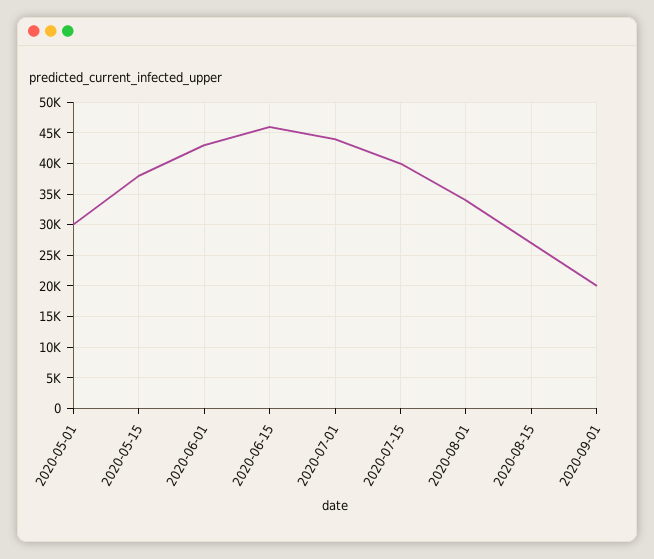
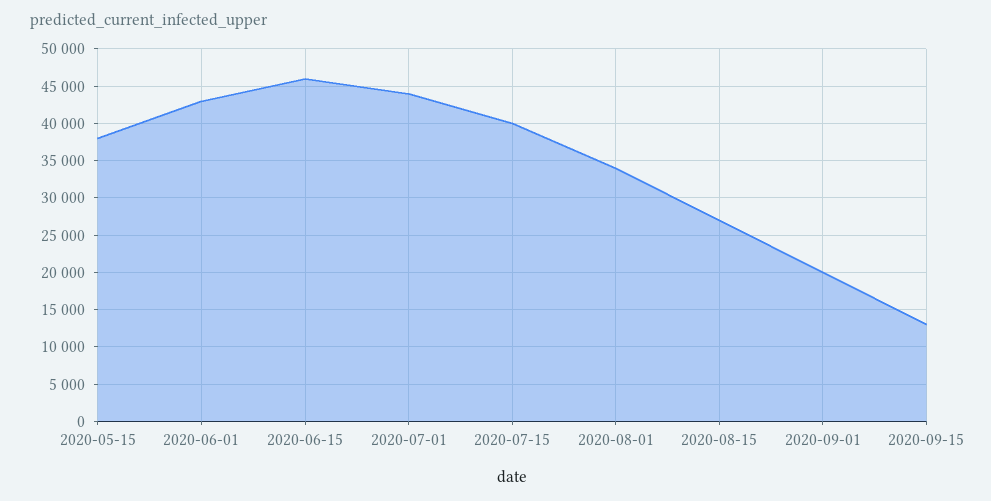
2020-05-01: 30000 -> none
2020-09-15: none -> 13000

